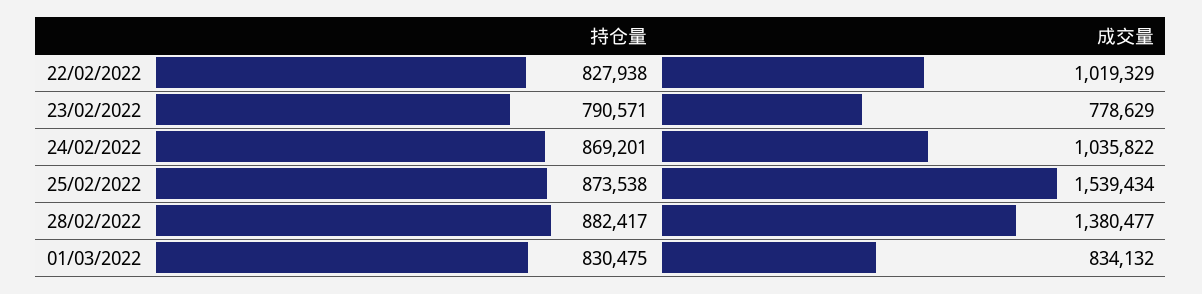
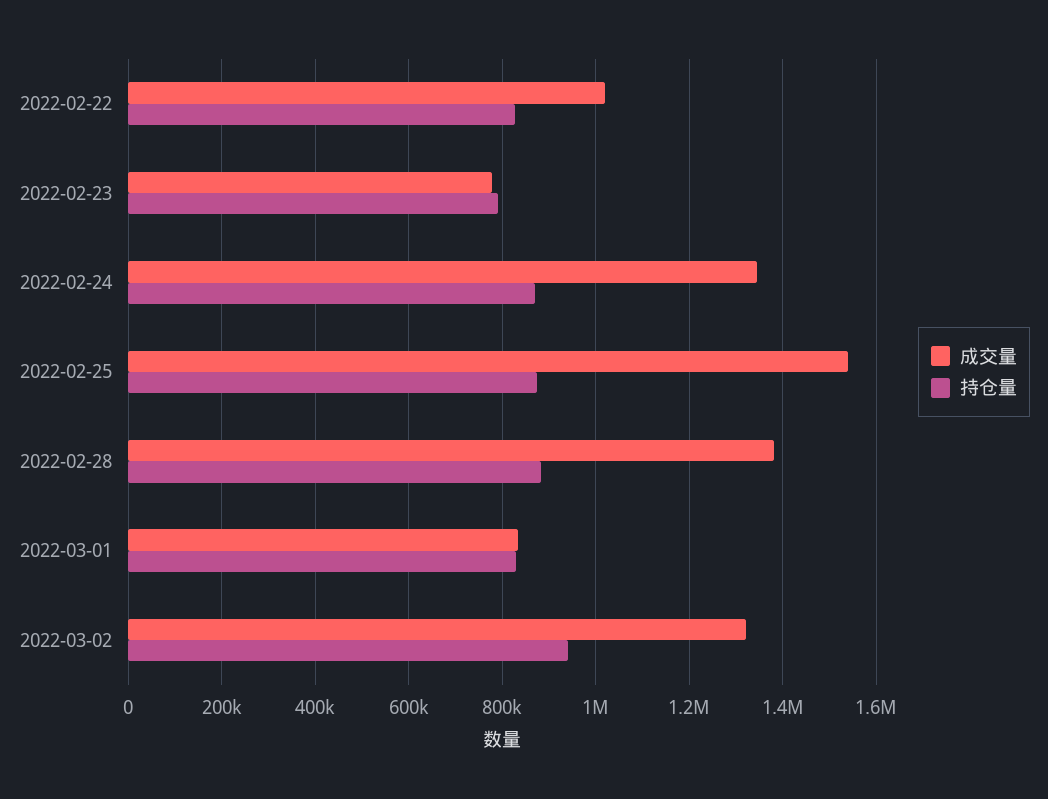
成交量, 24/02/2022: 1035822 -> 1340000
成交量, 2022-03-02: none -> 1320000
持仓量, 2022-03-02: none -> 940000

